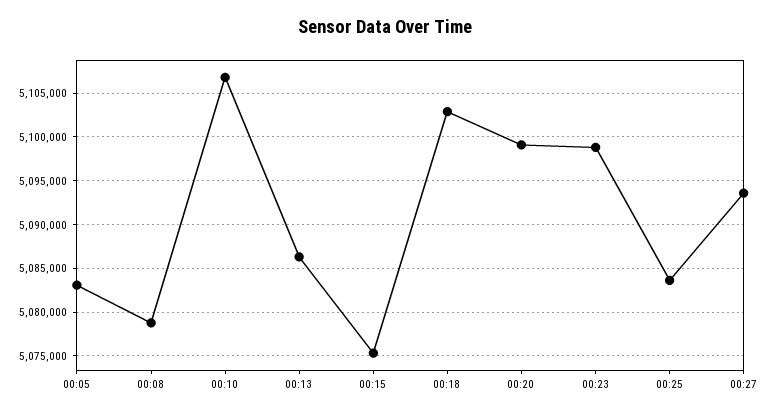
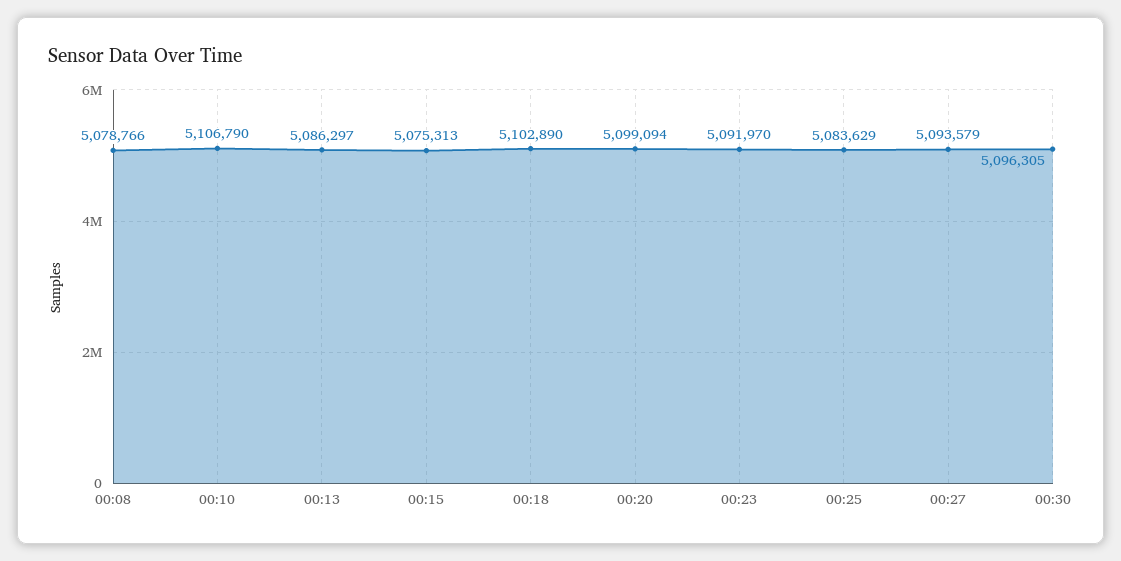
00:05: 5083000 -> none
00:23: 5099000 -> 5091970
00:30: none -> 5096305

